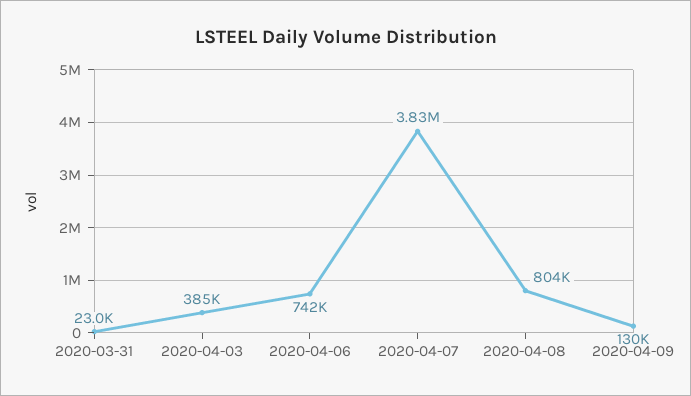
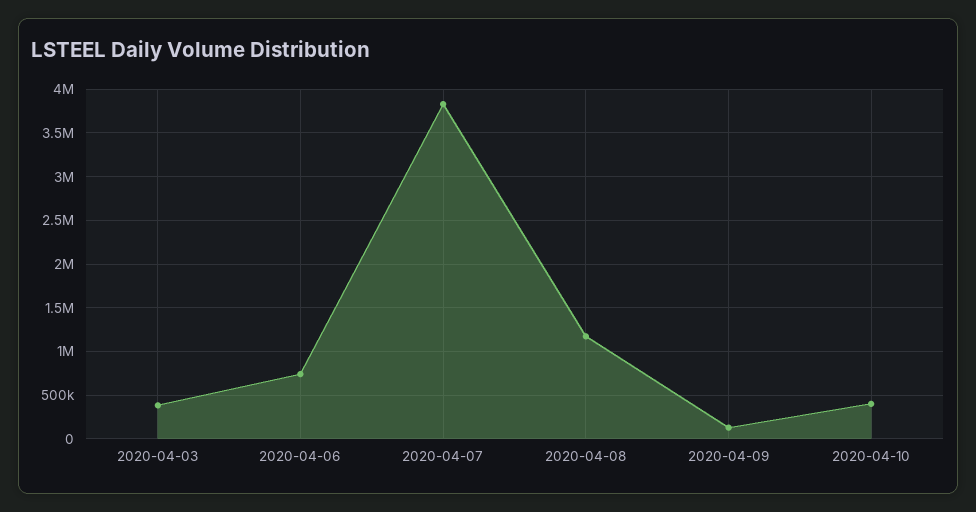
2020-03-31: 23000 -> none
2020-04-08: 804000 -> 1200000
2020-04-10: none -> 400000

